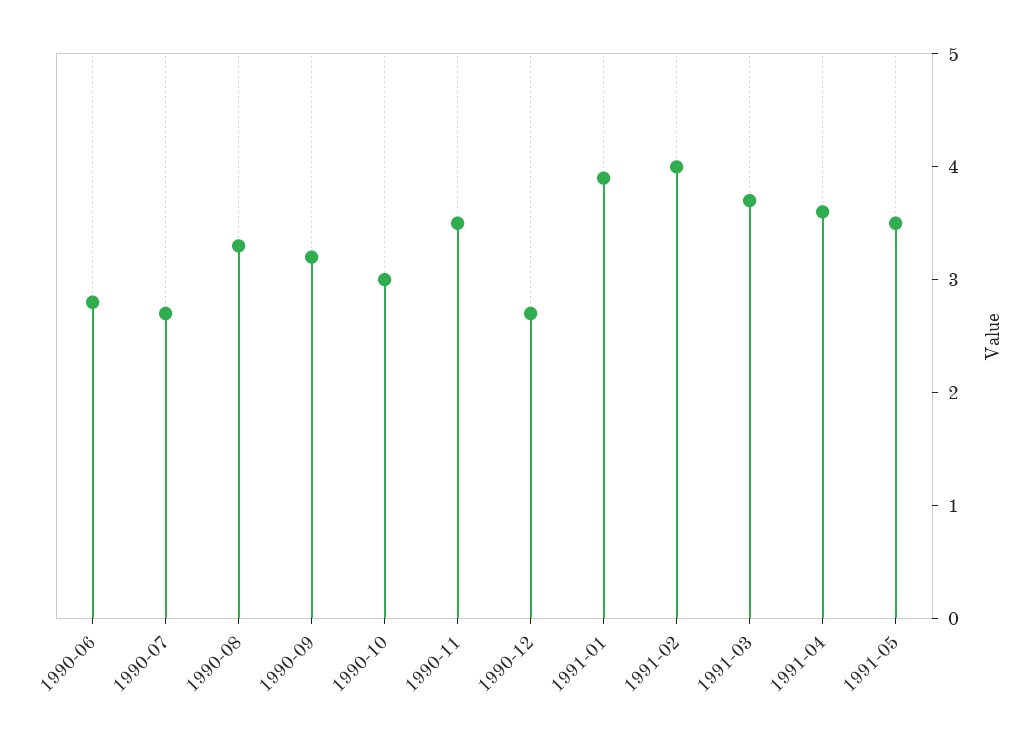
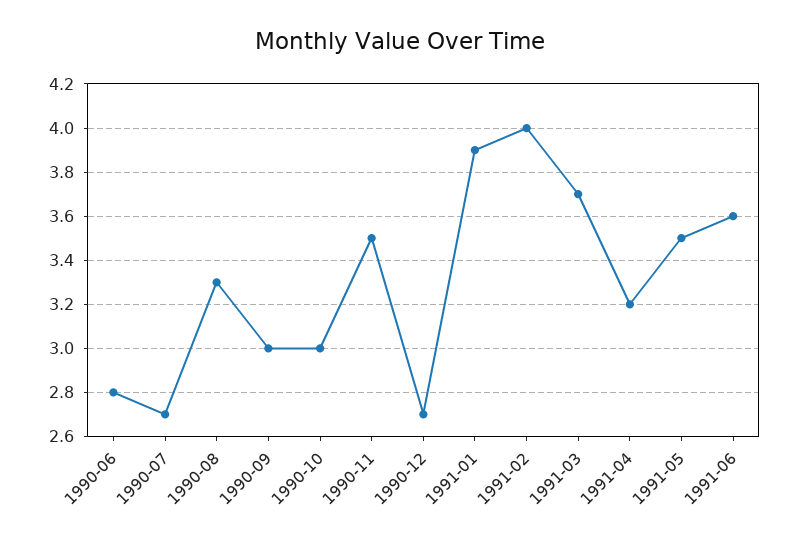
1990-09: 3.2 -> 3
1991-04: 3.6 -> 3.2
1991-06: none -> 3.6

